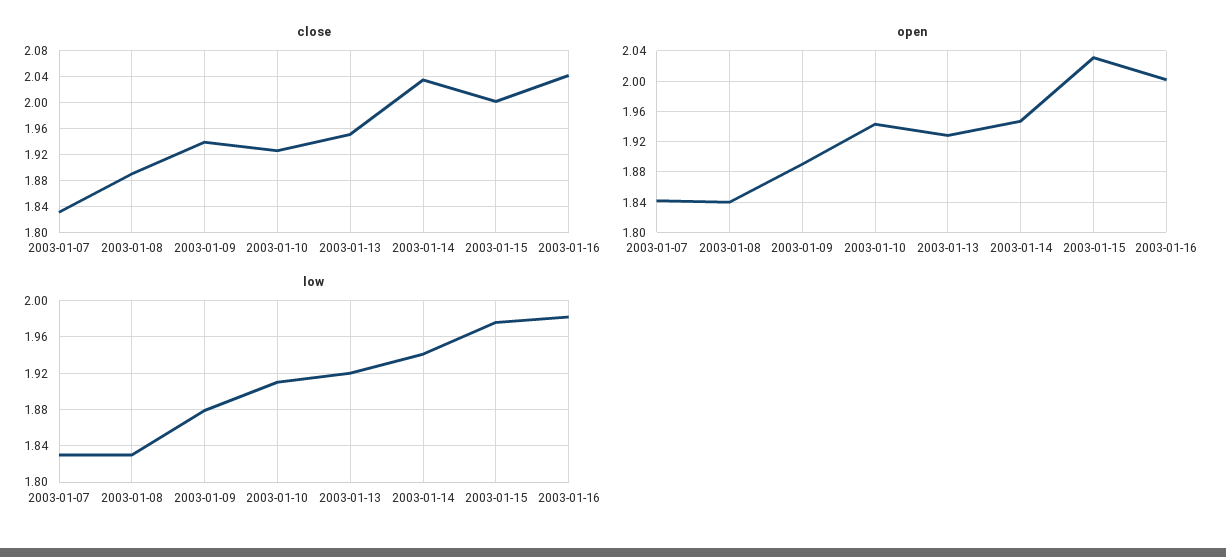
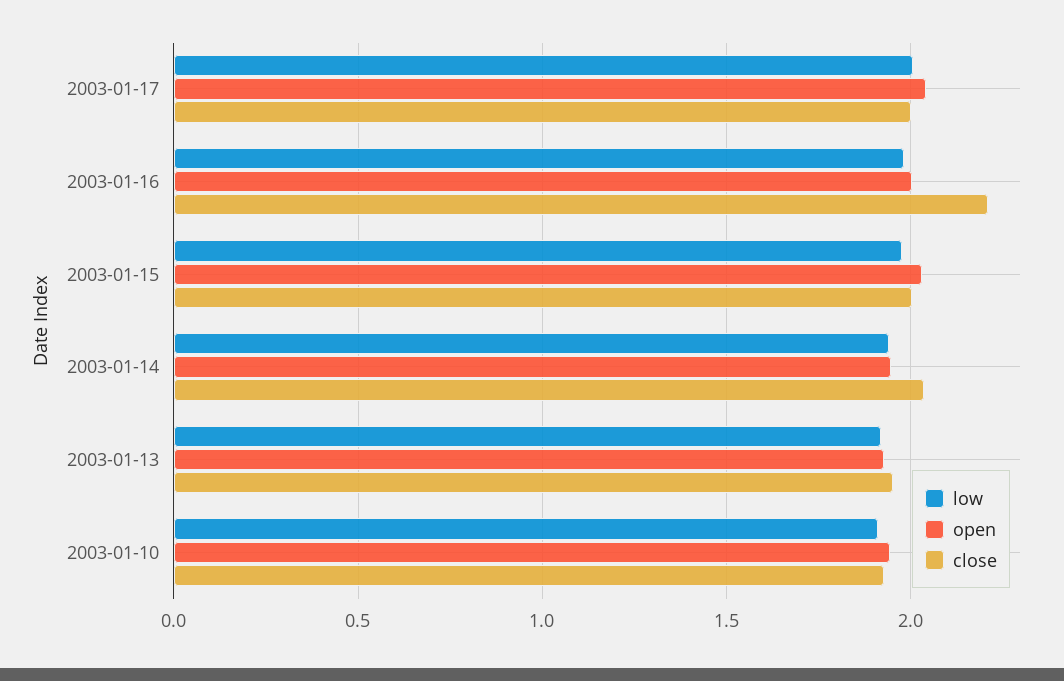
close, 2003-01-07: 1.83 -> none
close, 2003-01-08: 1.89 -> none
close, 2003-01-09: 1.94 -> none
close, 2003-01-16: 2.04 -> 2.2
open, 2003-01-07: 1.84 -> none
open, 2003-01-08: 1.84 -> none
open, 2003-01-09: 1.89 -> none
low, 2003-01-07: 1.83 -> none
low, 2003-01-08: 1.83 -> none
low, 2003-01-09: 1.88 -> none
low, 2003-01-17: none -> 2
open, 2003-01-17: none -> 2.05
close, 2003-01-17: none -> 2

